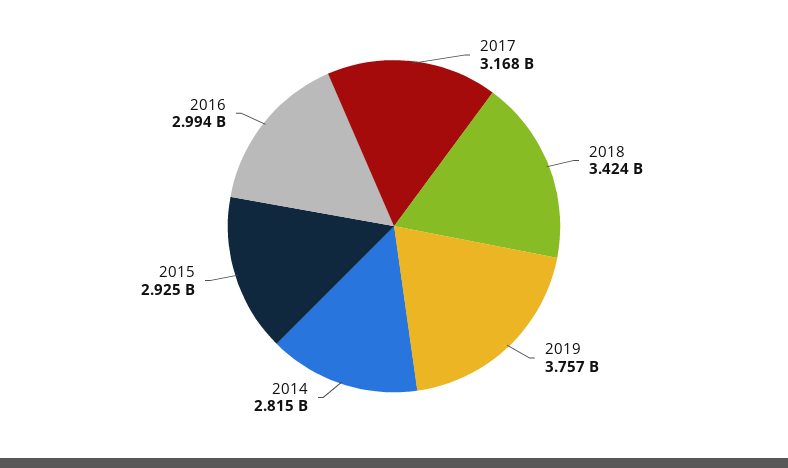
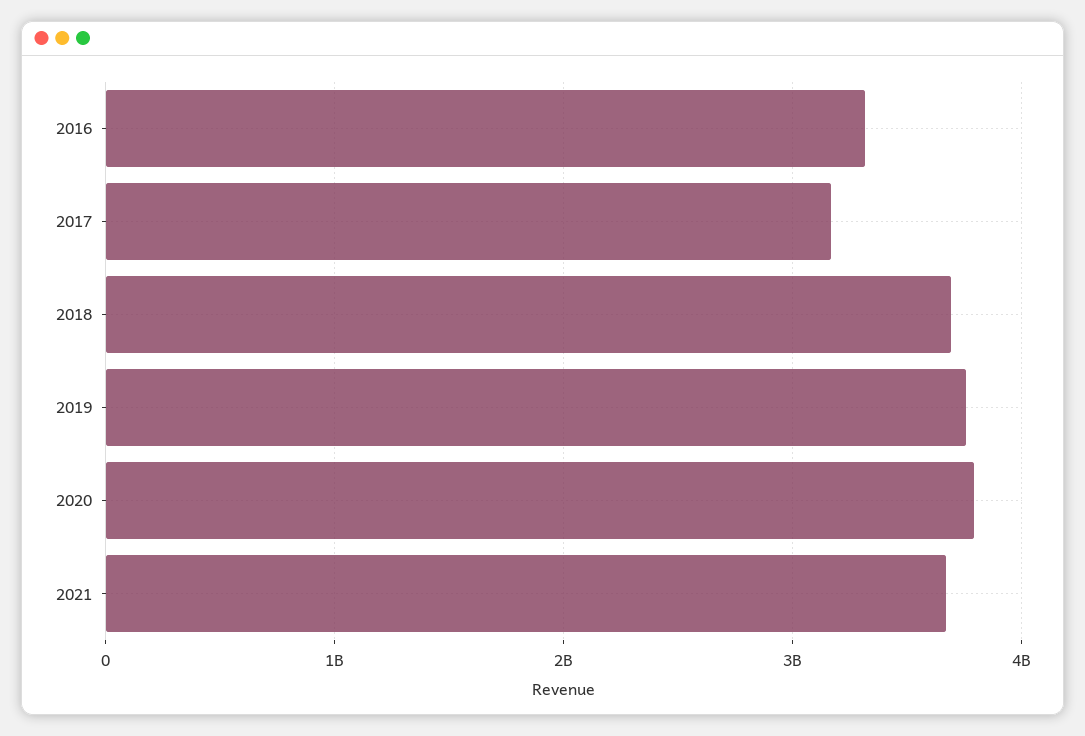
2018: 3424000000 -> 3700000000
2014: 2815000000 -> none
2015: 2925000000 -> none
2016: 2994000000 -> 3300000000
2020: none -> 3800000000
2021: none -> 3700000000

